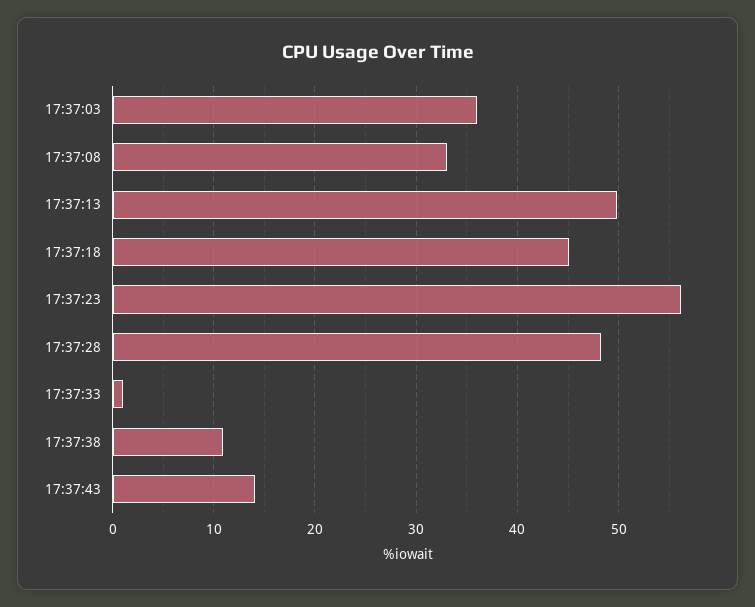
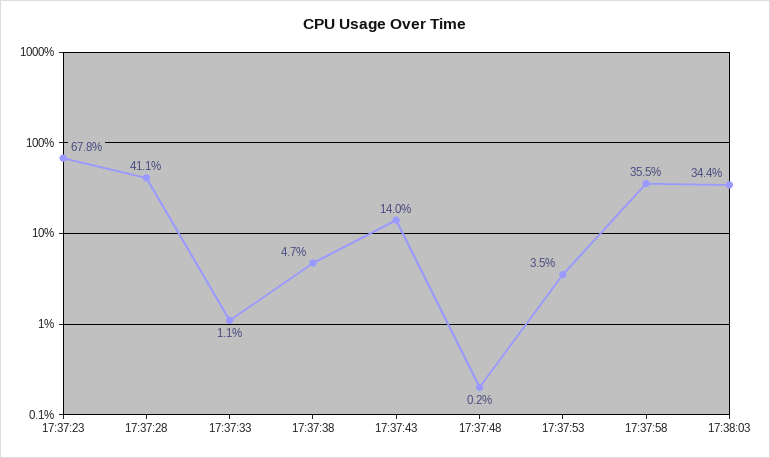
17:37:03: 36 -> none
17:37:08: 33 -> none
17:37:13: 50 -> none
17:37:18: 45 -> none
17:37:23: 56 -> 67.8
17:37:28: 48 -> 41.1
17:37:38: 11 -> 4.7
17:37:48: none -> 0.2
17:37:53: none -> 3.5
17:37:58: none -> 35.5
17:38:03: none -> 34.4

